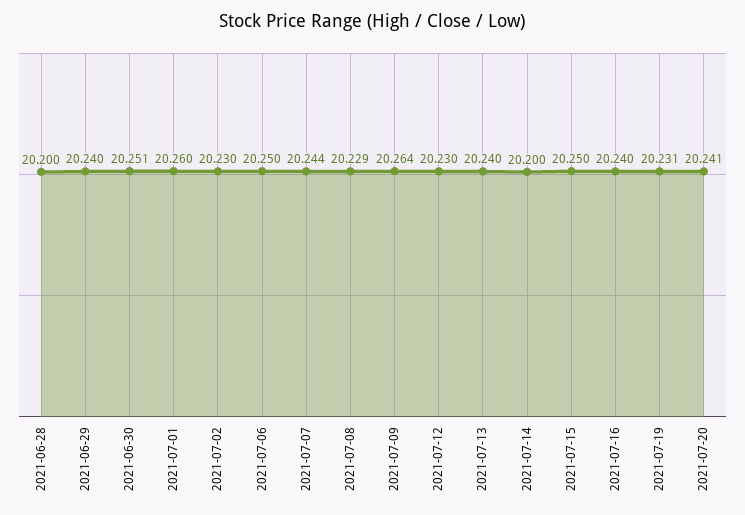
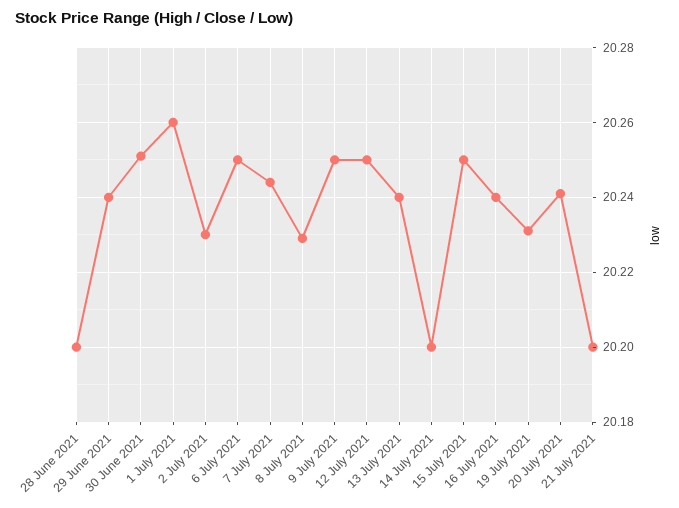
2021-07-09: 20.264 -> 20.25
2021-07-12: 20.23 -> 20.25
21 July 2021: none -> 20.2

